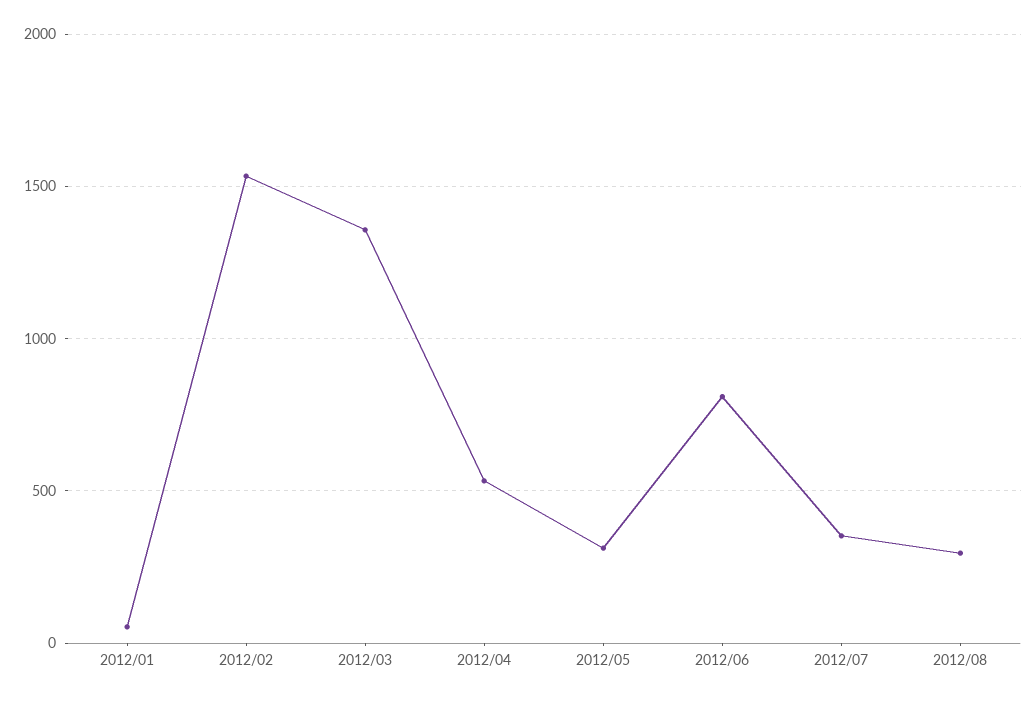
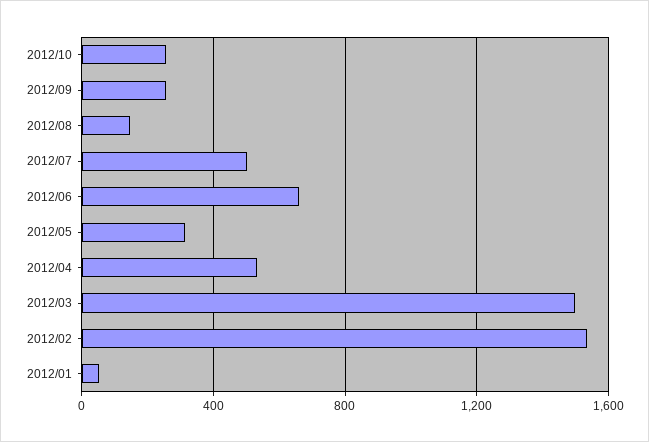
2012/03: 1350 -> 1500
2012/06: 800 -> 650
2012/07: 350 -> 500
2012/08: 300 -> 150
2012/10: none -> 250
2012/09: none -> 250

